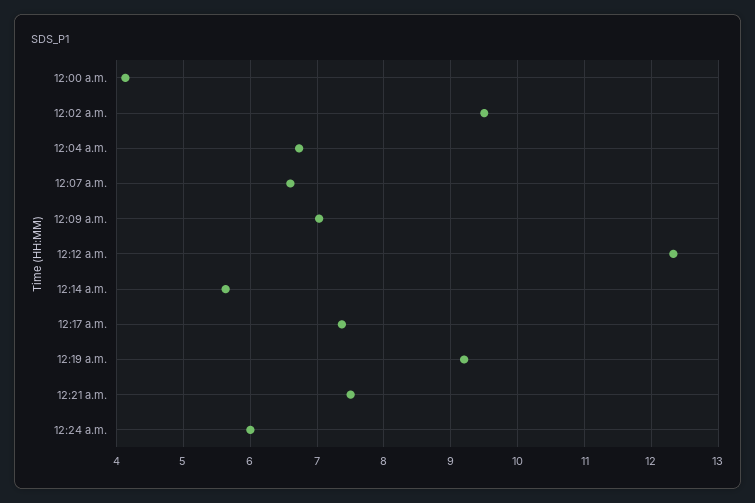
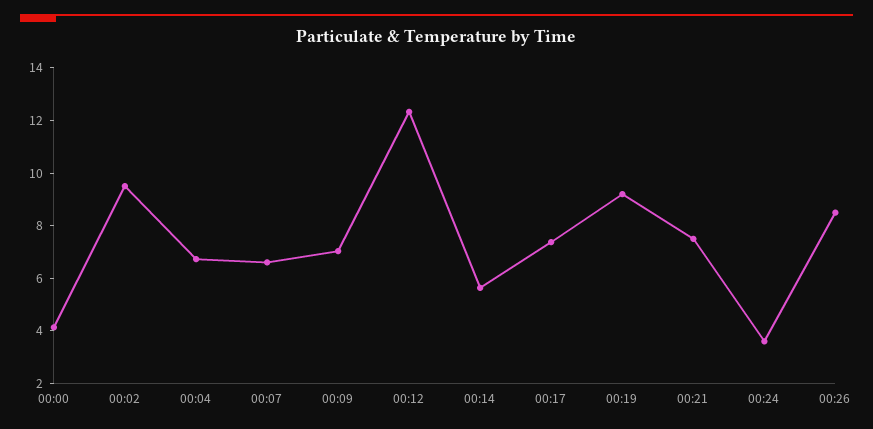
12:24 a.m.: 6 -> 3.5
00:26: none -> 8.5

